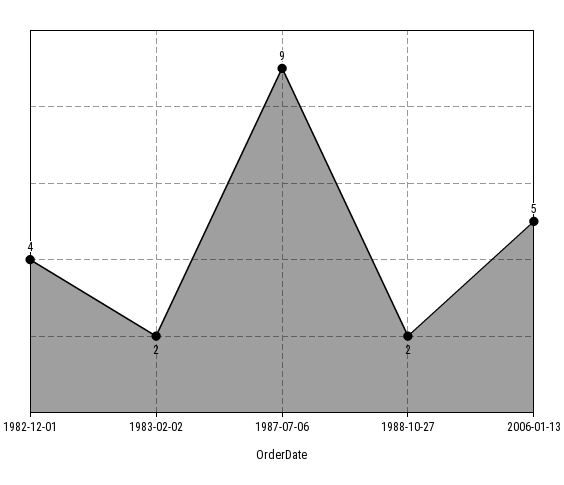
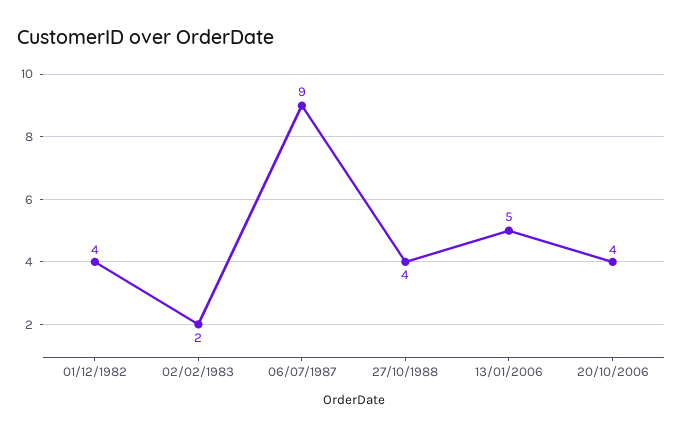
1988-10-27: 2 -> 4
20/10/2006: none -> 4

